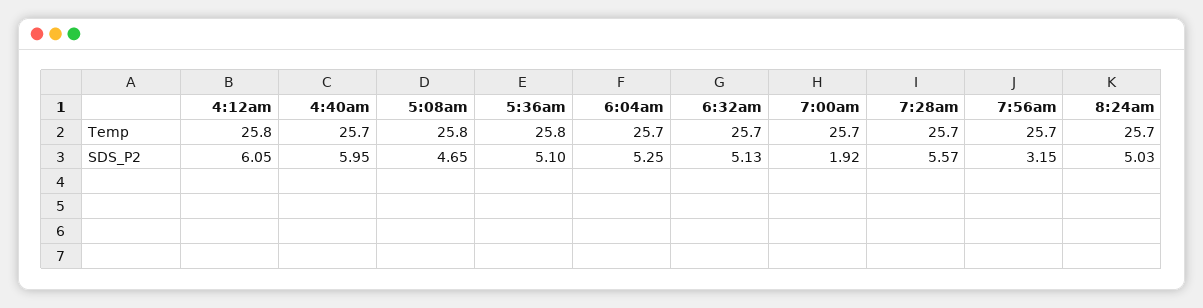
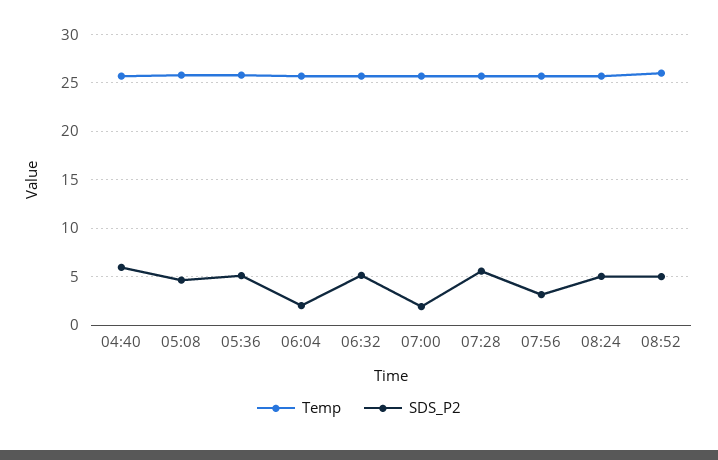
Temp, 4:12am: 25.8 -> none
SDS_P2, 4:12am: 6.05 -> none
SDS_P2, 6:04am: 5.25 -> 2
Temp, 08:52: none -> 26
SDS_P2, 08:52: none -> 5

